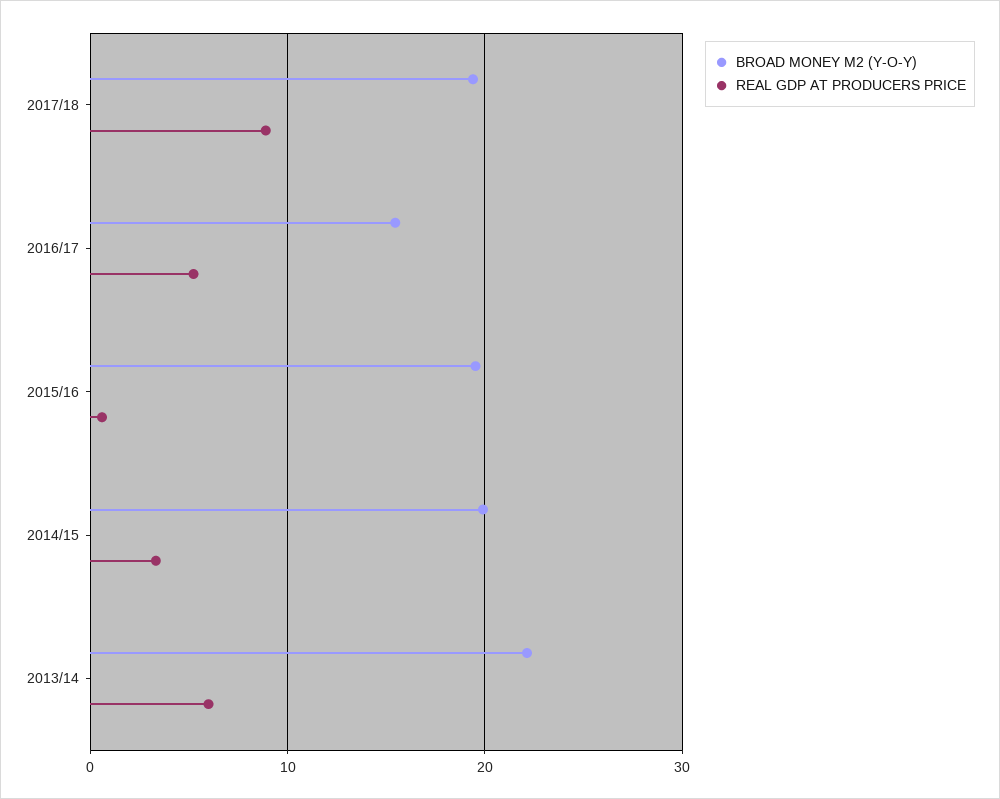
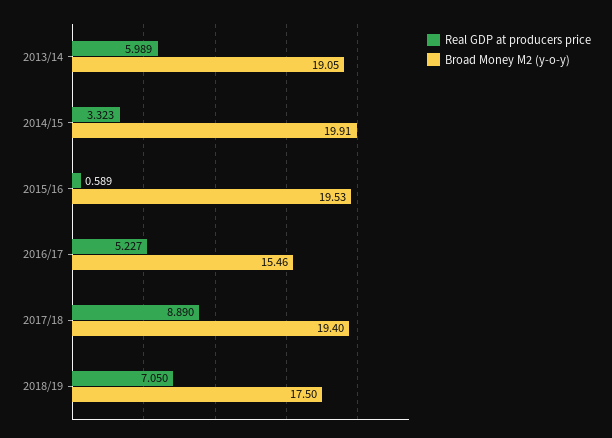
BROAD MONEY M2 (Y-O-Y), 2013/14: 22 -> 19.05
REAL GDP AT PRODUCERS PRICE, 2018/19: none -> 7.05
BROAD MONEY M2 (Y-O-Y), 2018/19: none -> 17.5

